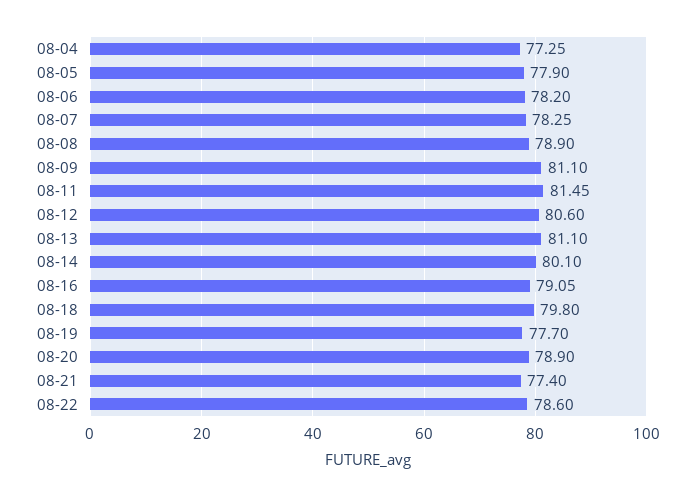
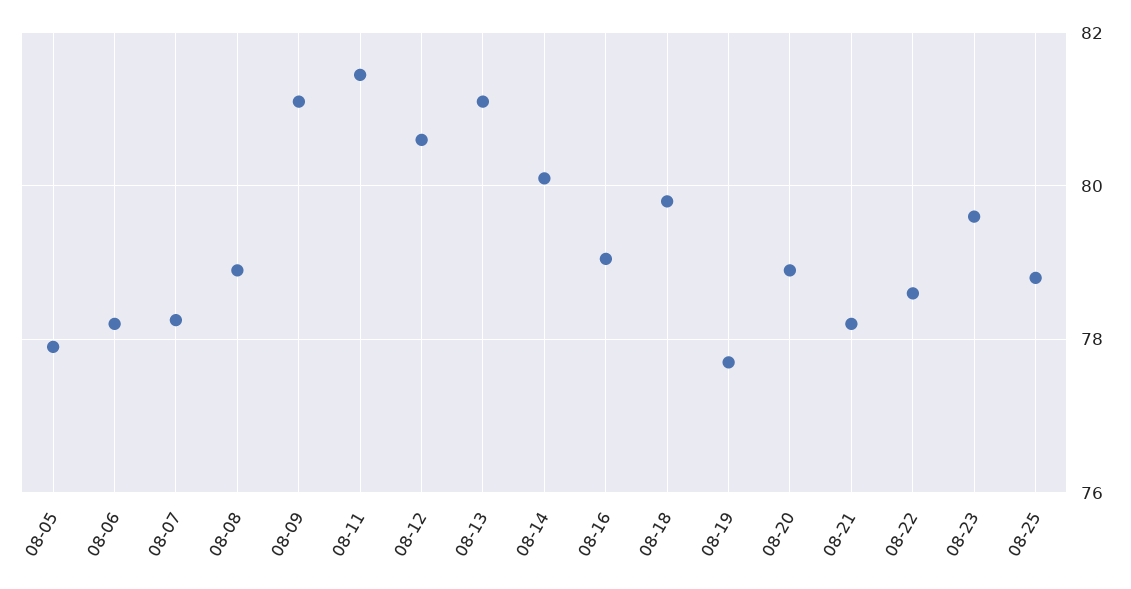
08-04: 77.25 -> none
08-21: 77.4 -> 78.2
08-23: none -> 79.6
08-25: none -> 78.8

